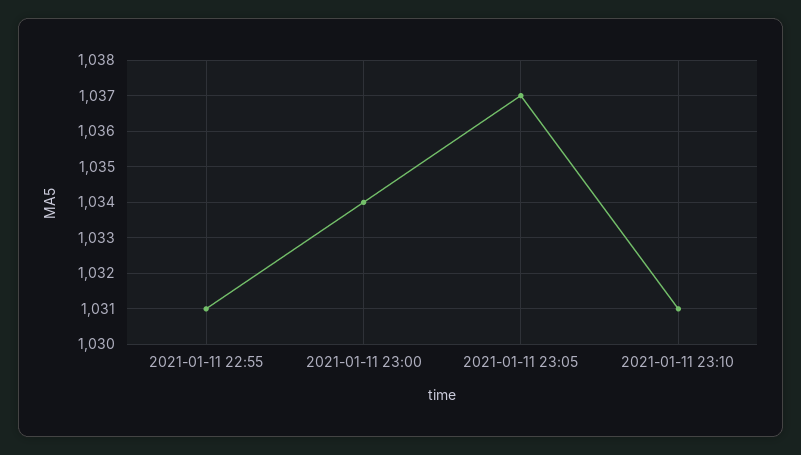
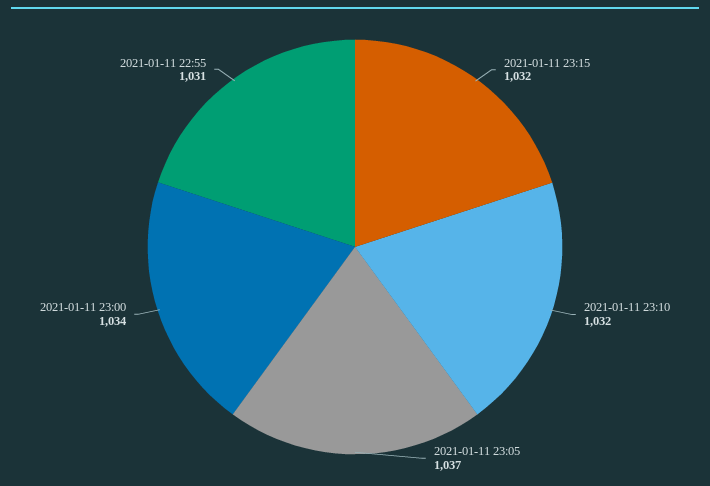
2021-01-11 23:10: 1031 -> 1032
2021-01-11 23:15: none -> 1032

